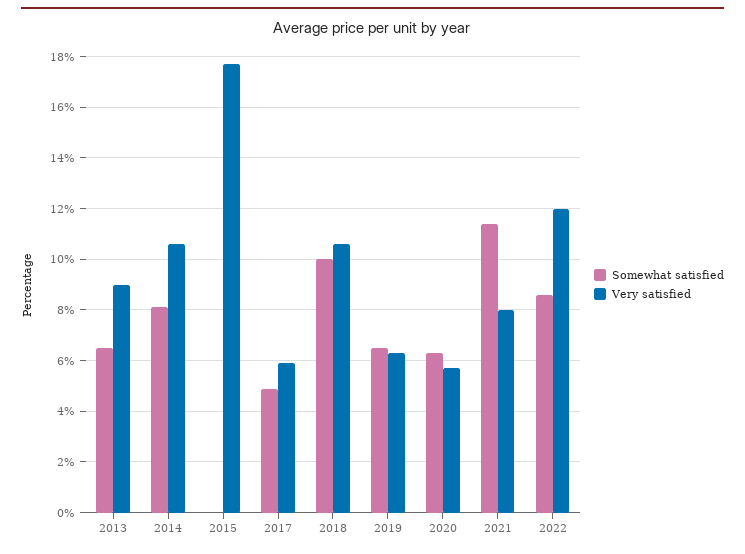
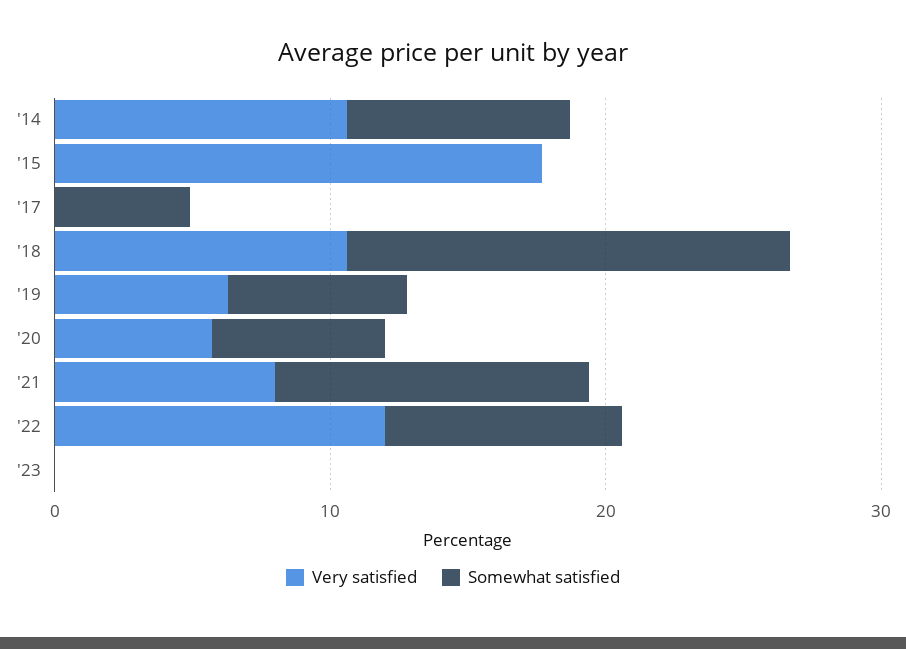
Somewhat satisfied, 2013: 6.5 -> none
Very satisfied, 2013: 9 -> none
Very satisfied, 2017: 6 -> 0
Somewhat satisfied, 2018: 10 -> 16
Very satisfied, '23: none -> 0
Somewhat satisfied, '23: none -> 0

